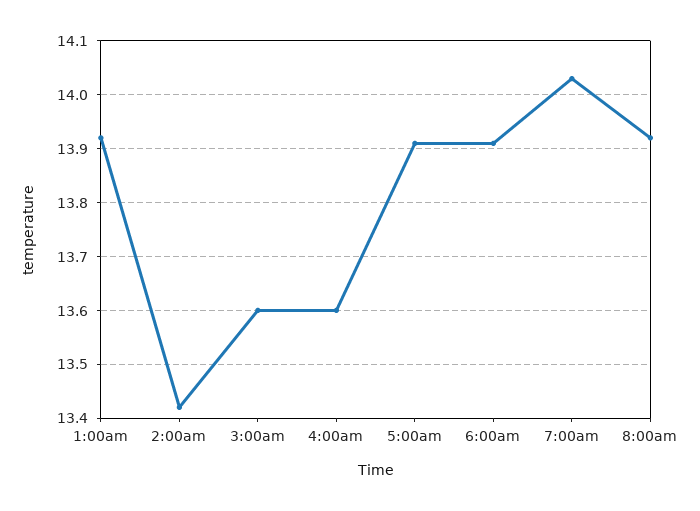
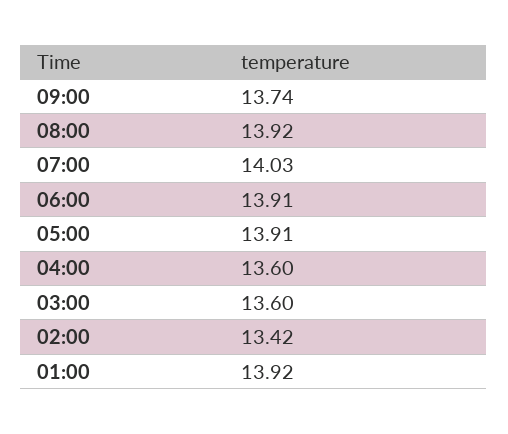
09:00: none -> 13.74

